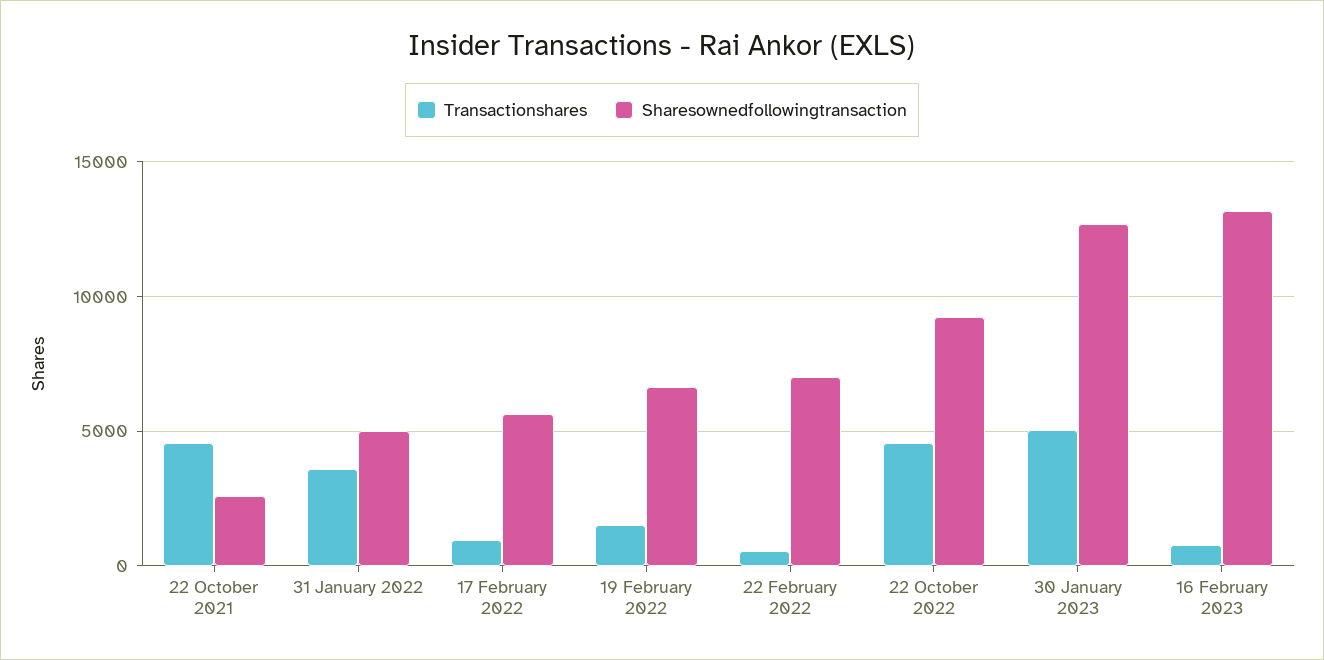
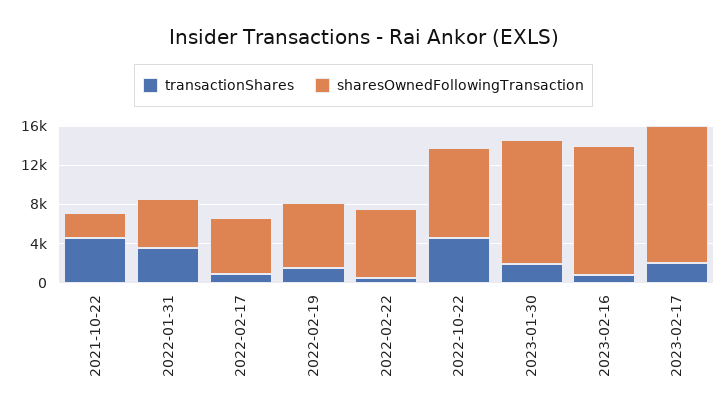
Transactionshares, 30 January 2023: 5000 -> 2000
Transactionshares, 2023-02-17: none -> 2000
Sharesownedfollowingtransaction, 2023-02-17: none -> 14000

